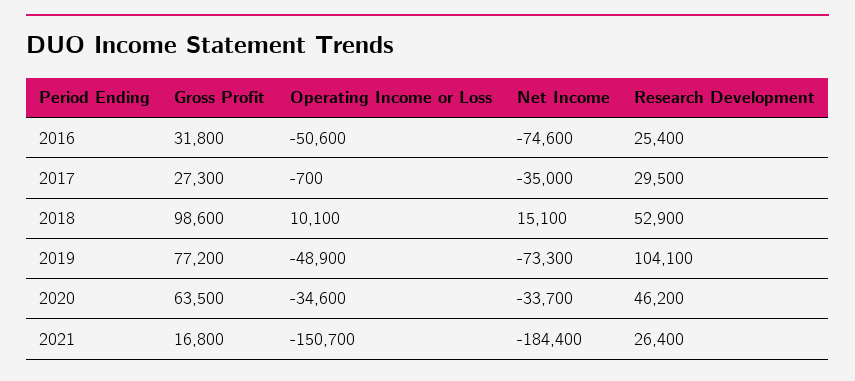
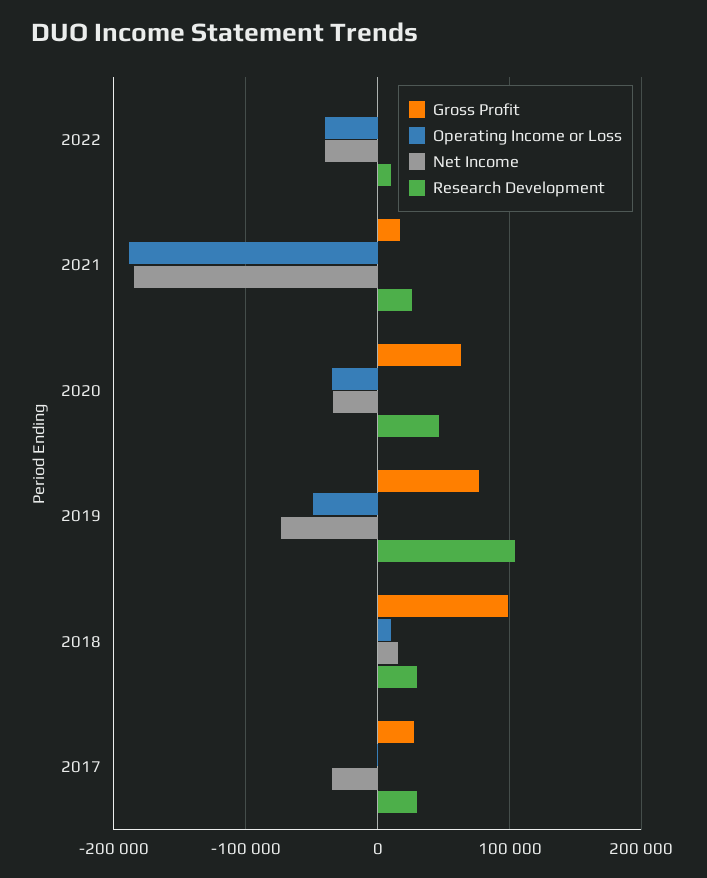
Gross Profit, 2016: 31800 -> none
Operating Income or Loss, 2016: -50600 -> none
Net Income, 2016: -74600 -> none
Research Development, 2016: 25400 -> none
Research Development, 2018: 52900 -> 30000
Operating Income or Loss, 2021: -150700 -> -190000
Gross Profit, 2022: none -> 0
Operating Income or Loss, 2022: none -> -40000
Net Income, 2022: none -> -40000
Research Development, 2022: none -> 10000

